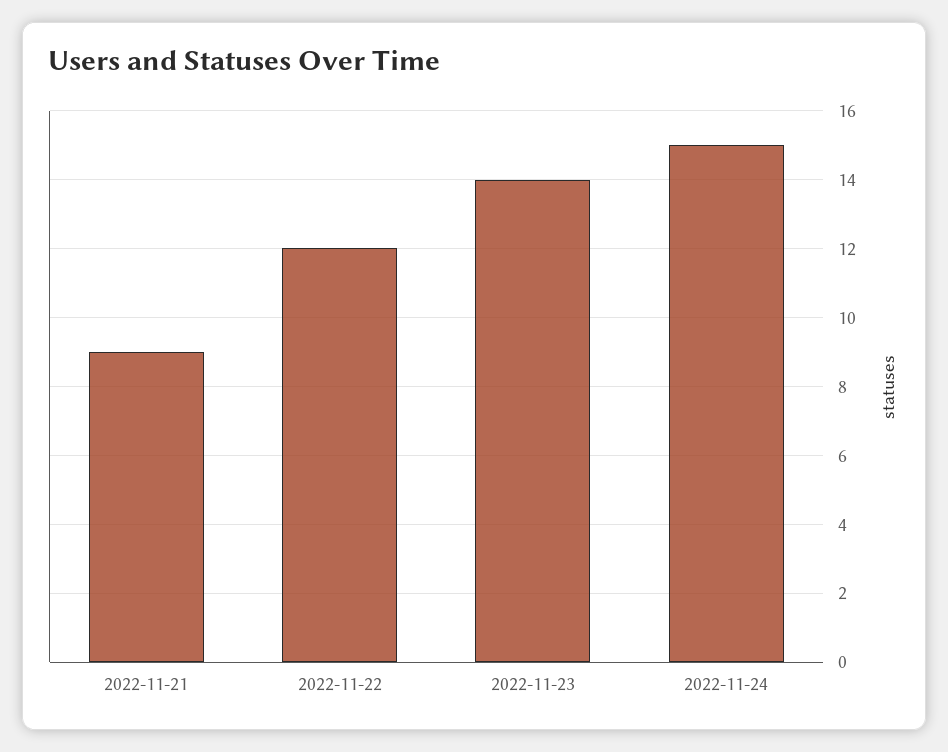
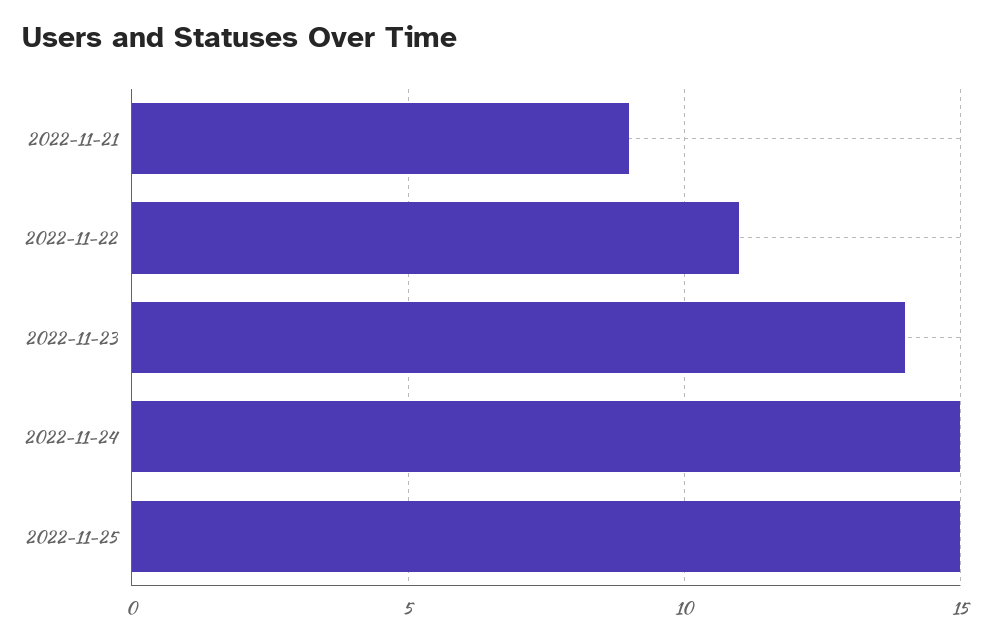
2022-11-22: 12 -> 11
2022-11-25: none -> 15

